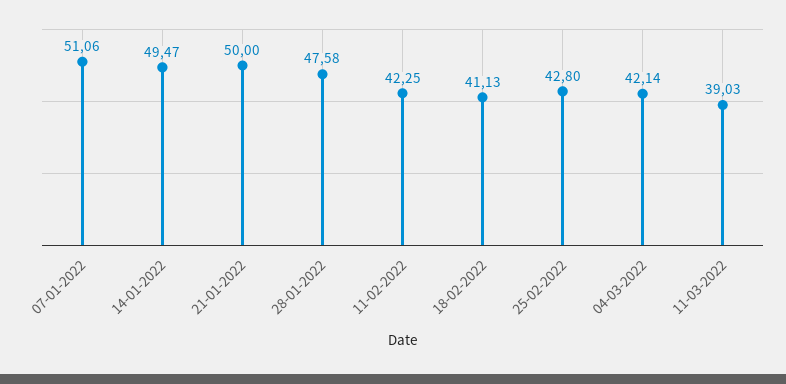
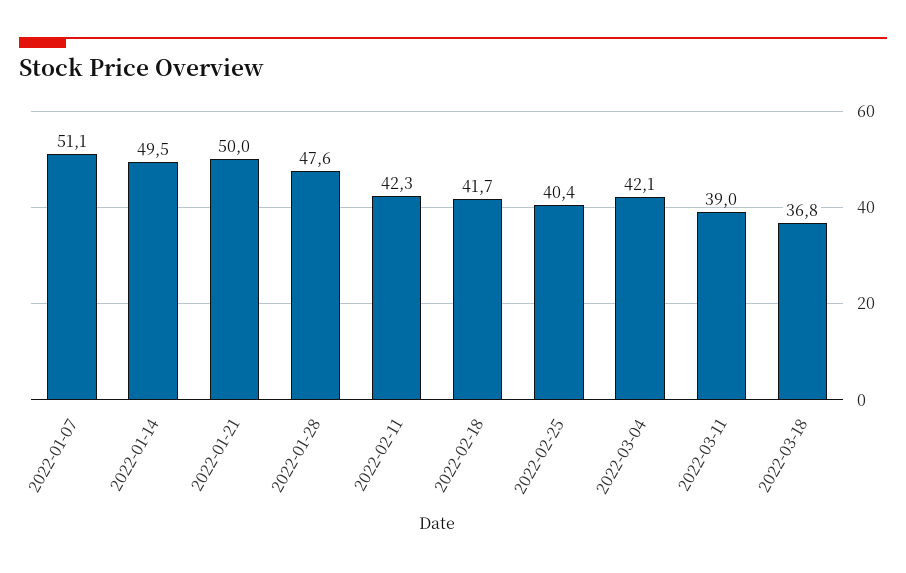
18-02-2022: 41.13 -> 41.7
25-02-2022: 42.8 -> 40.4
2022-03-18: none -> 36.8

